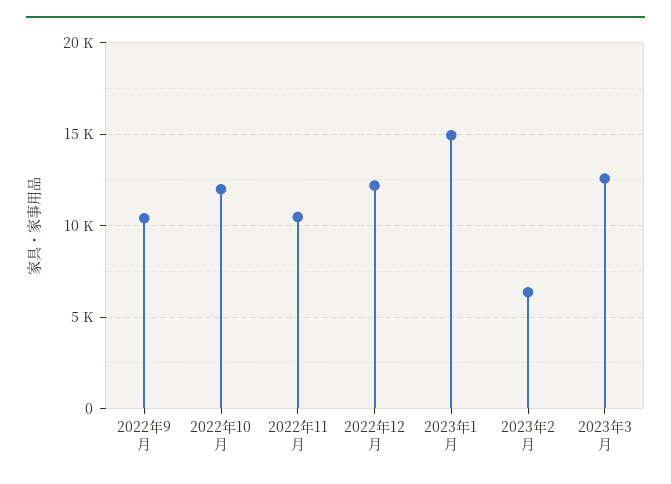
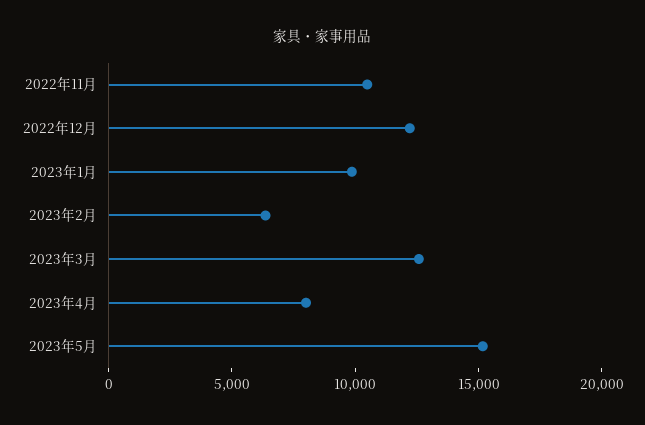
2022年9月: 10500 -> none
2022年10月: 12000 -> none
2023年1月: 15000 -> 10000
2023年4月: none -> 8000
2023年5月: none -> 15000

